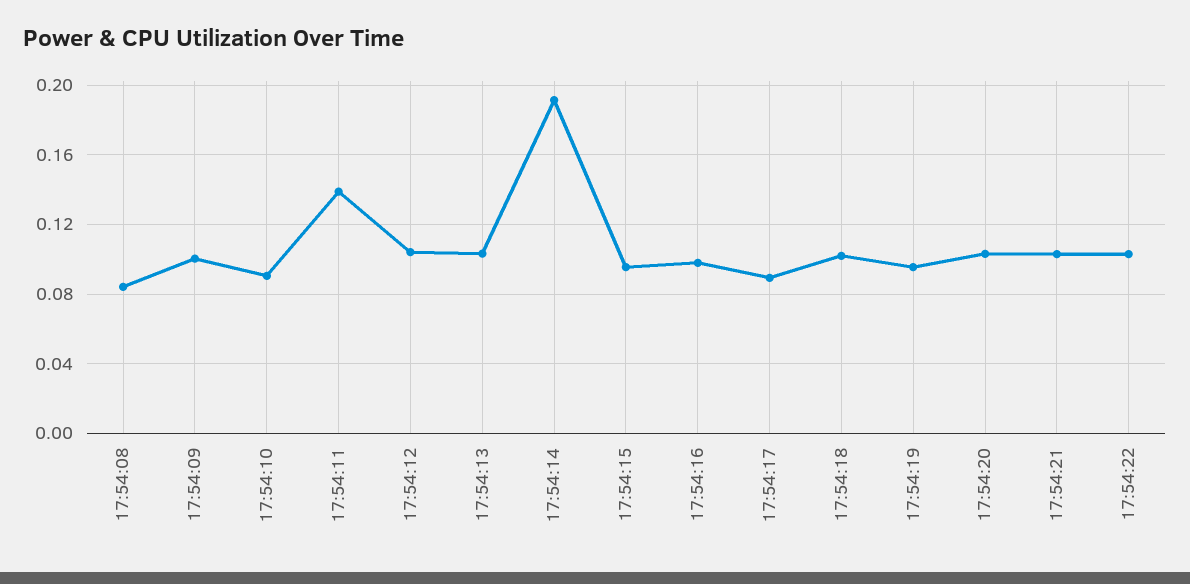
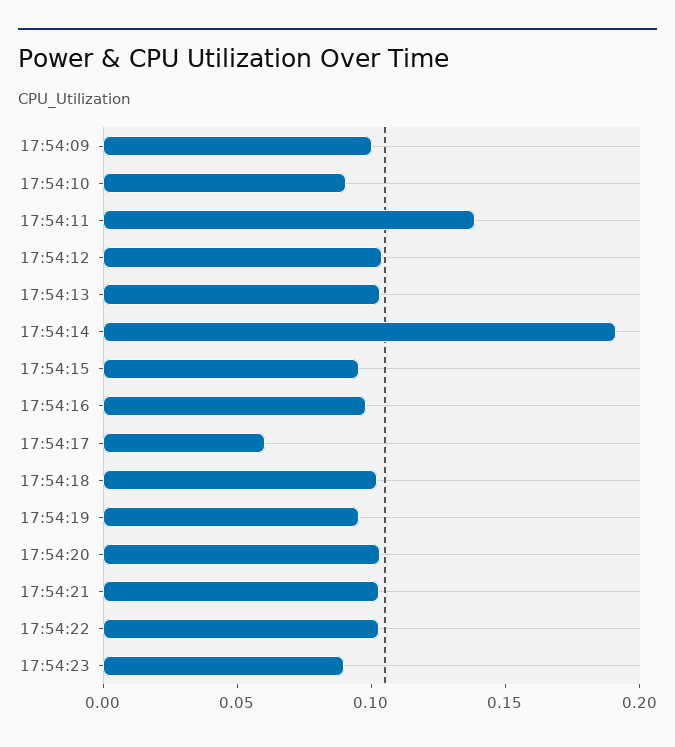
17:54:08: 0.085 -> none
17:54:17: 0.09 -> 0.06
17:54:23: none -> 0.09

